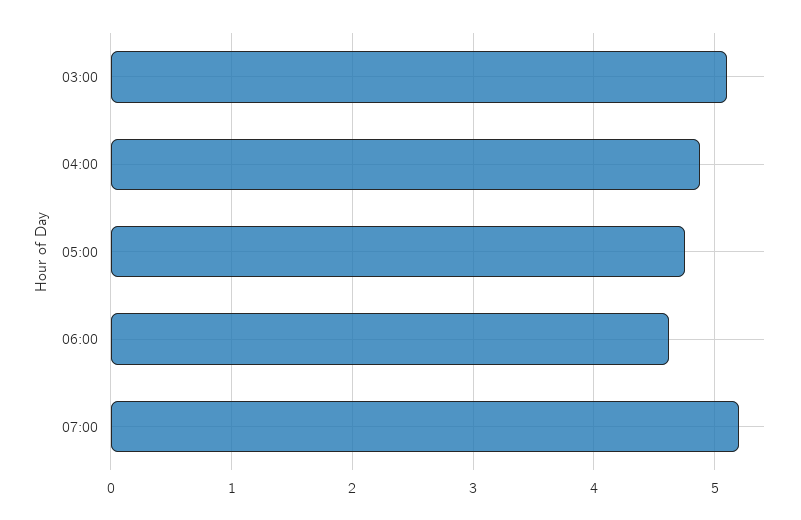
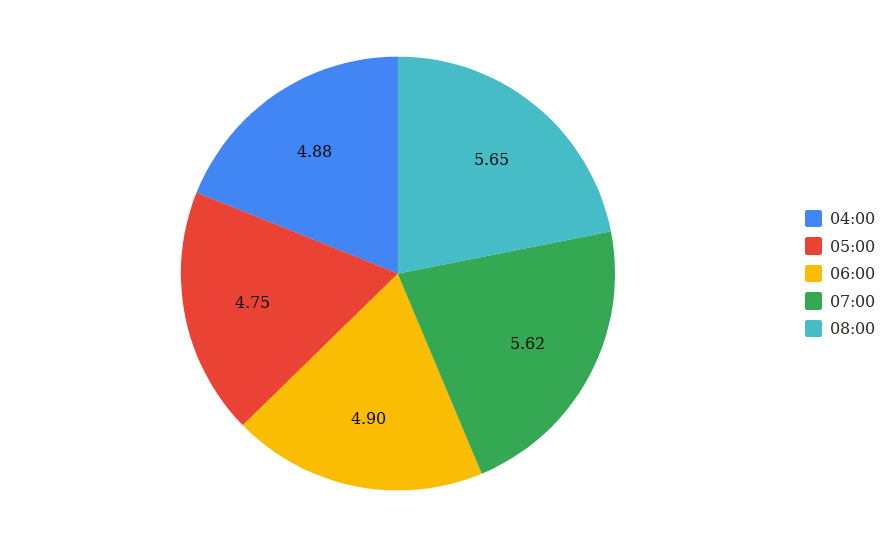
03:00: 5.1 -> none
06:00: 4.6 -> 4.9
07:00: 5.2 -> 5.62
08:00: none -> 5.65

